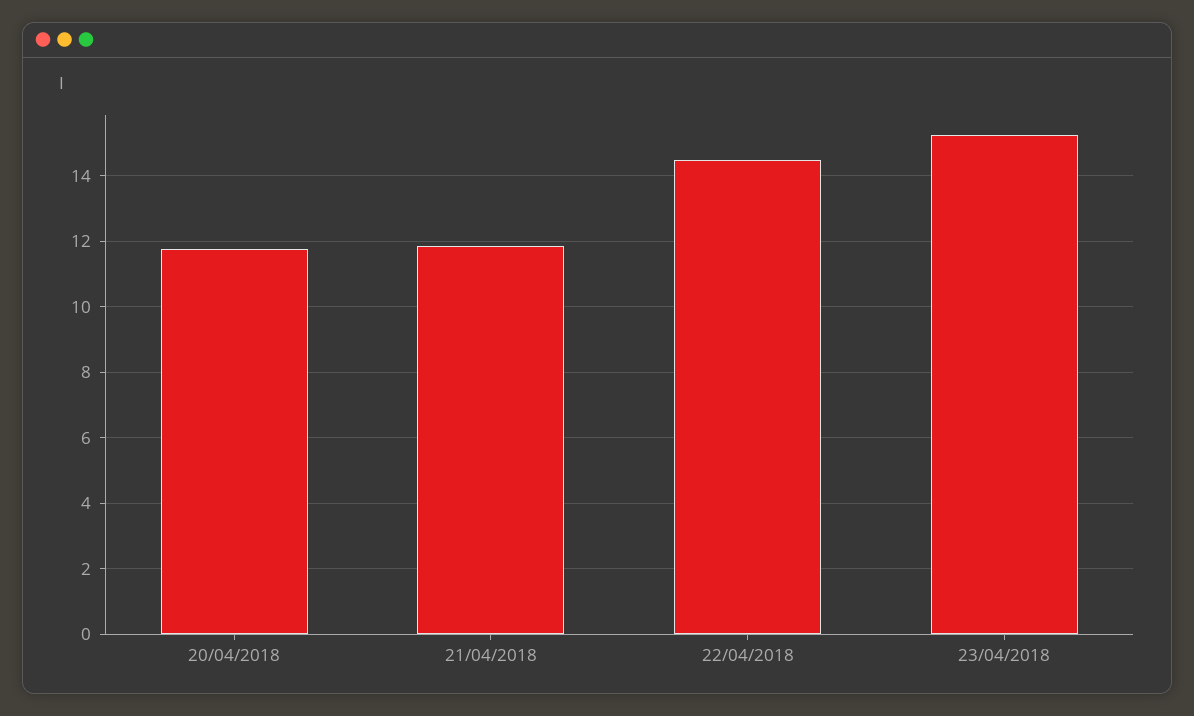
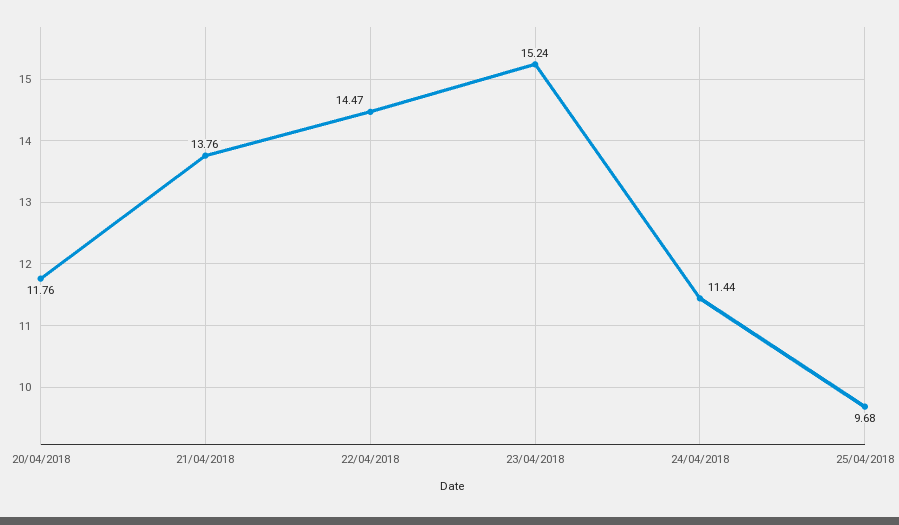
21/04/2018: 11.8 -> 13.76
24/04/2018: none -> 11.44
25/04/2018: none -> 9.68

